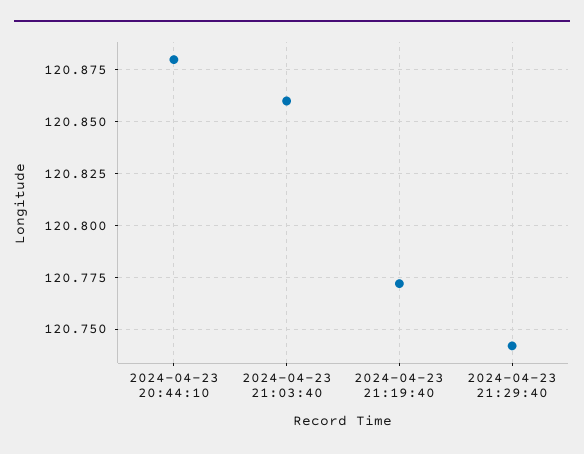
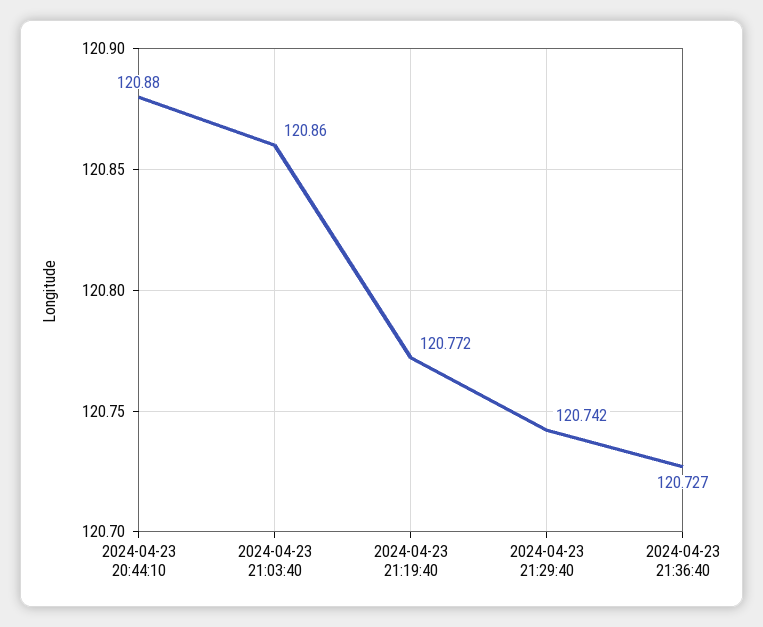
2024-04-23 21:36:40: none -> 120.727

